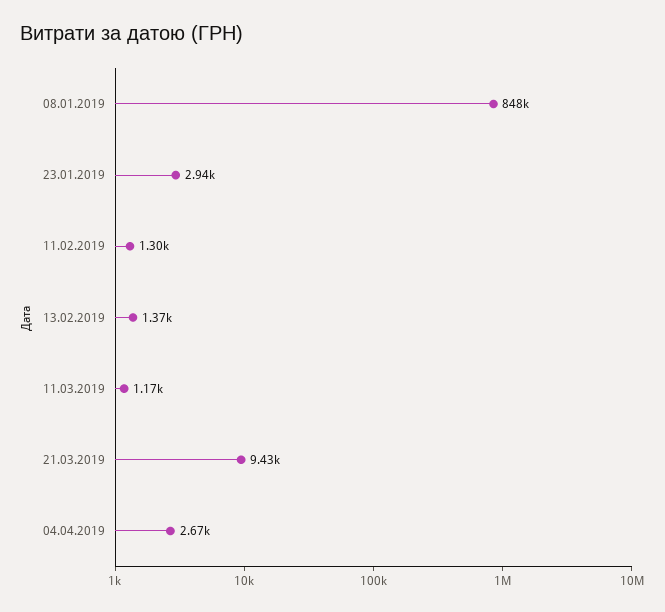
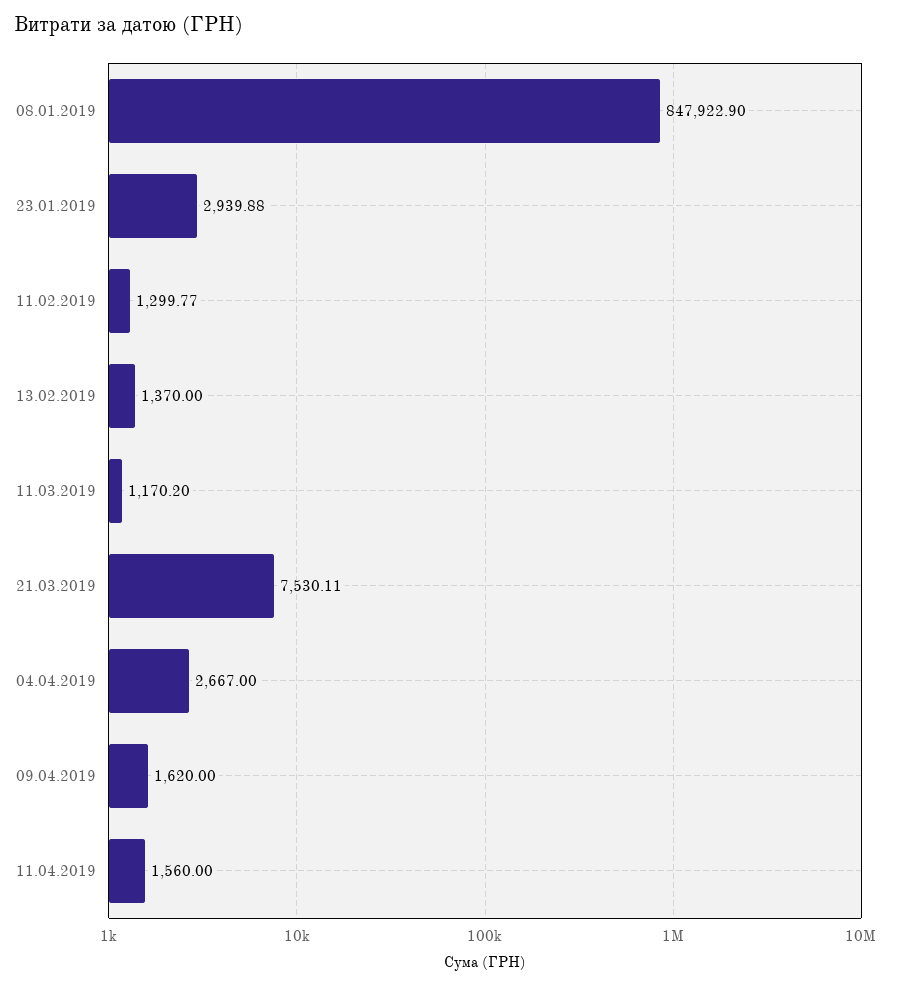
21.03.2019: 9430 -> 7530.11
09.04.2019: none -> 1620
11.04.2019: none -> 1560

